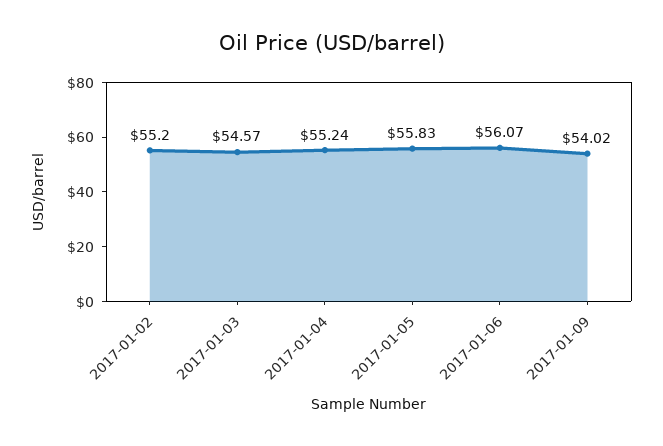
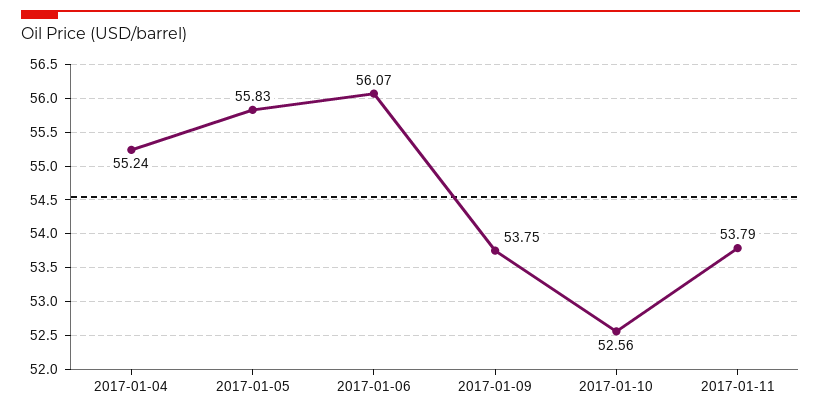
2017-01-02: 55.2 -> none
2017-01-03: 54.57 -> none
2017-01-09: 54.02 -> 53.75
2017-01-10: none -> 52.56
2017-01-11: none -> 53.79

